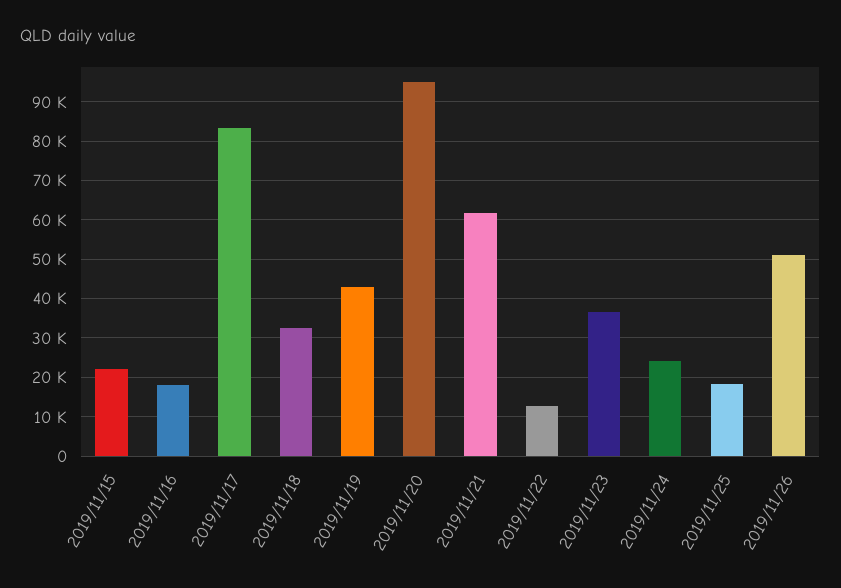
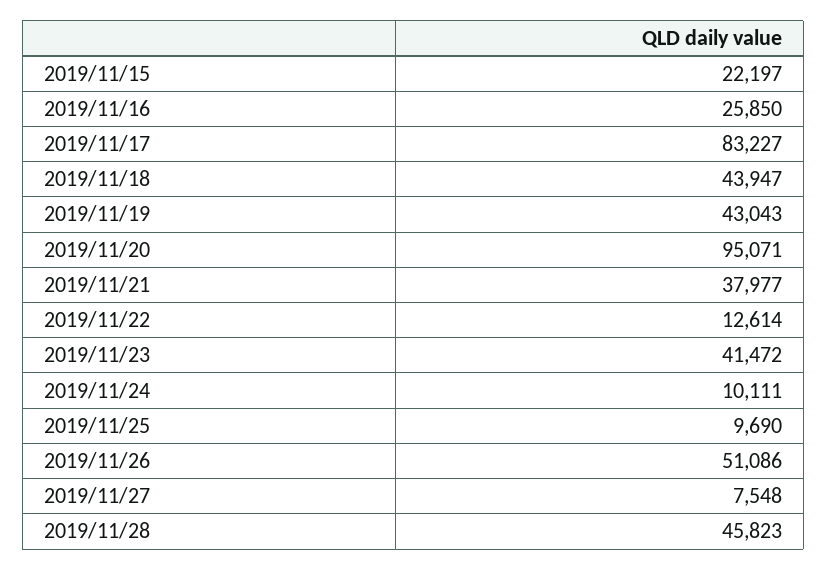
2019/11/16: 18000 -> 25850
2019/11/18: 32000 -> 43947
2019/11/21: 62000 -> 37977
2019/11/23: 36000 -> 41472
2019/11/24: 24000 -> 10111
2019/11/25: 18000 -> 9690
2019/11/27: none -> 7548
2019/11/28: none -> 45823

